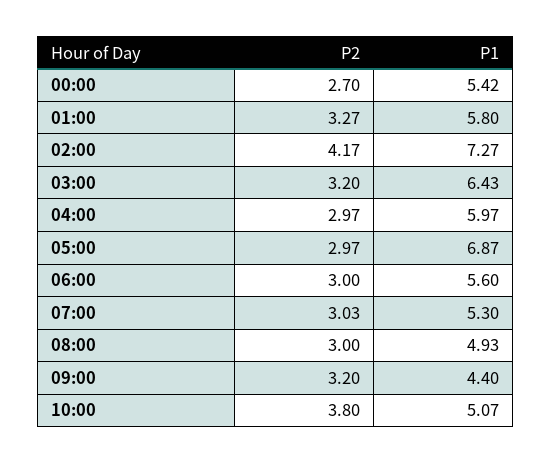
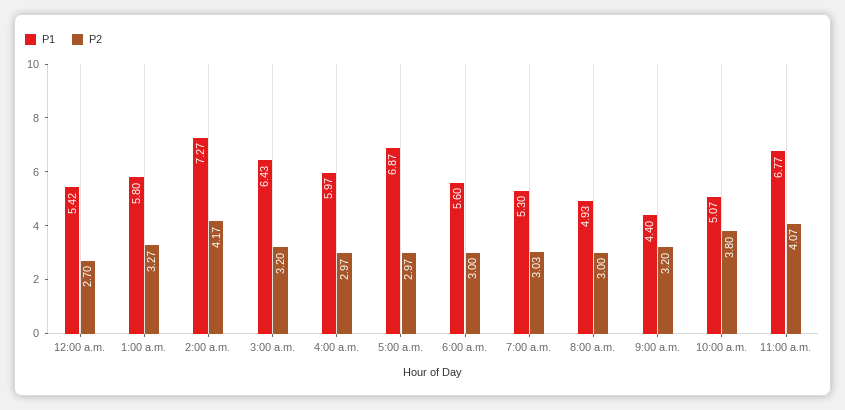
P1, 11:00 a.m.: none -> 6.77
P2, 11:00 a.m.: none -> 4.07

